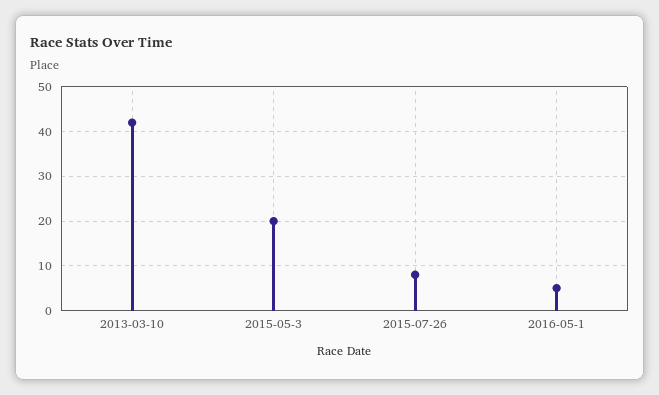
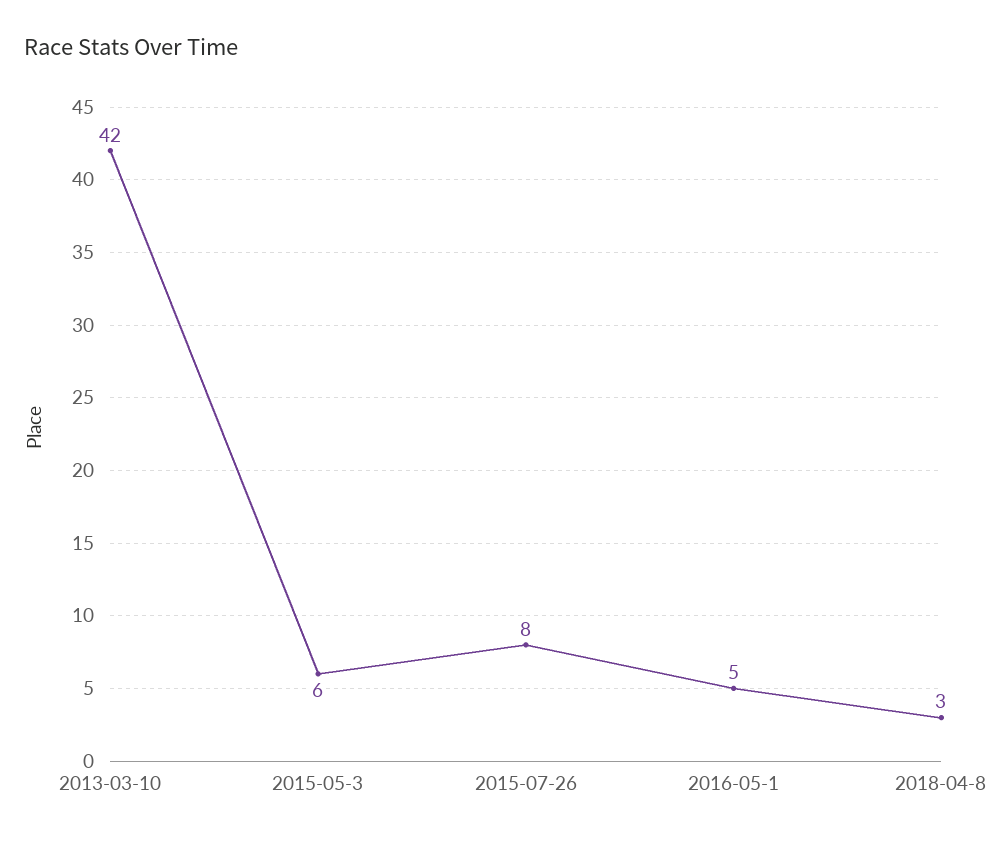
2015-05-3: 20 -> 6
2018-04-8: none -> 3

